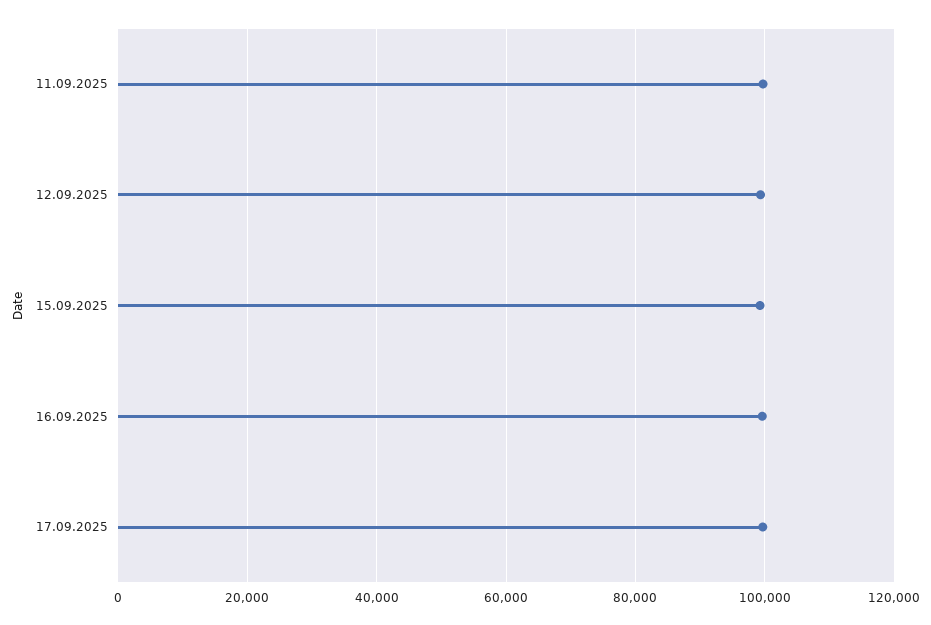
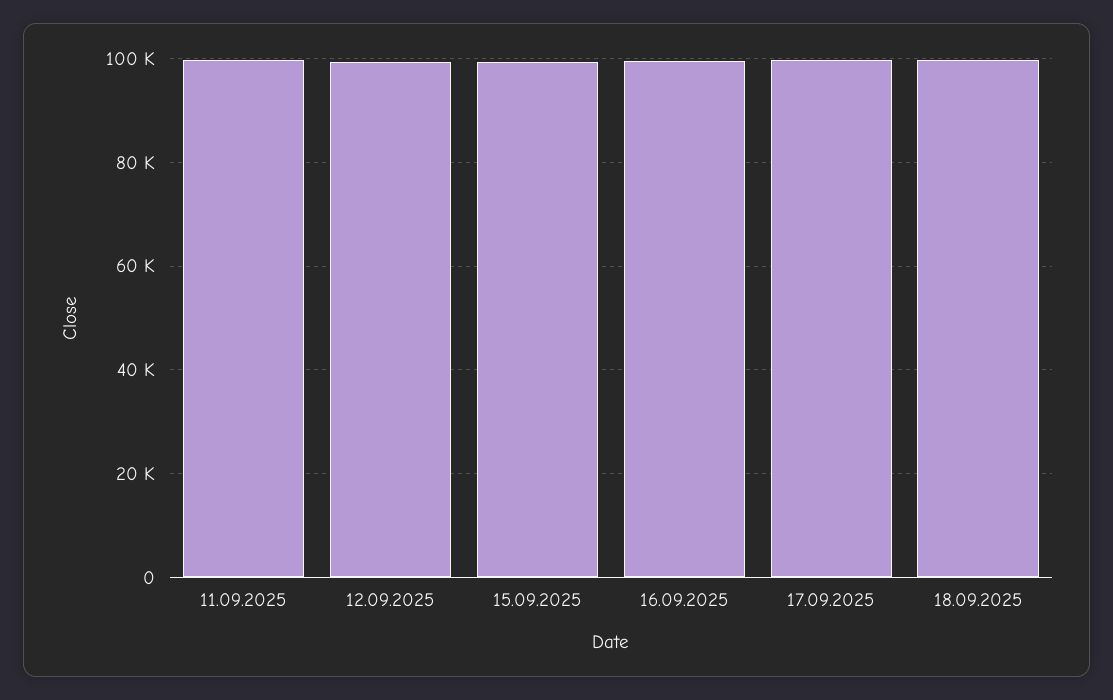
18.09.2025: none -> 100000

